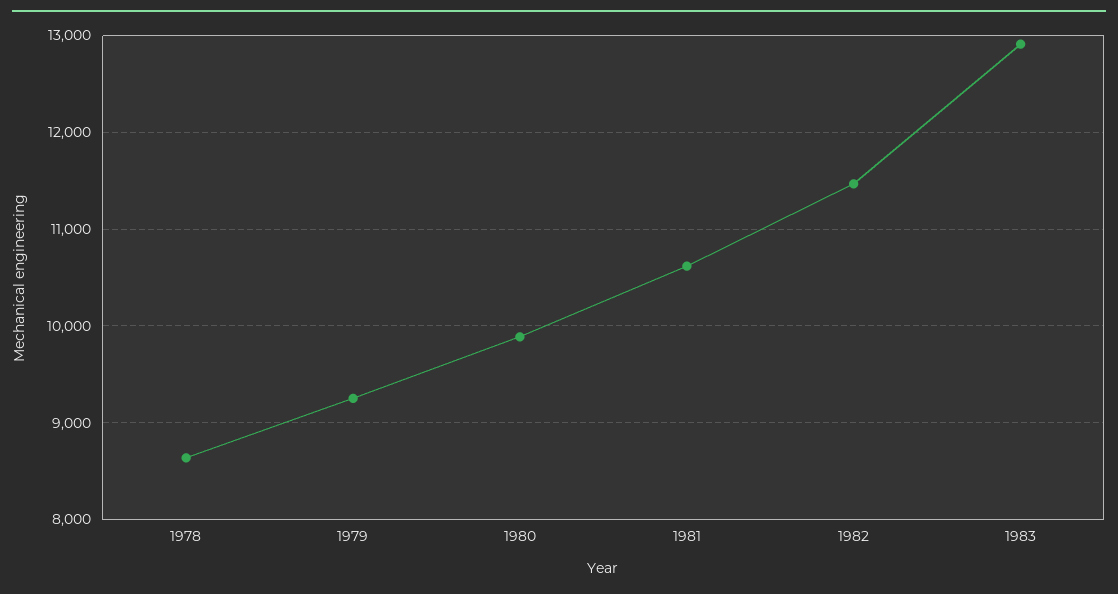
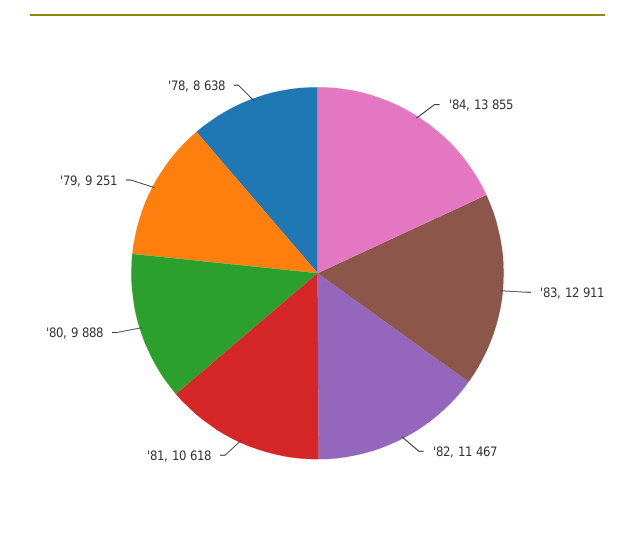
'84: none -> 13855

